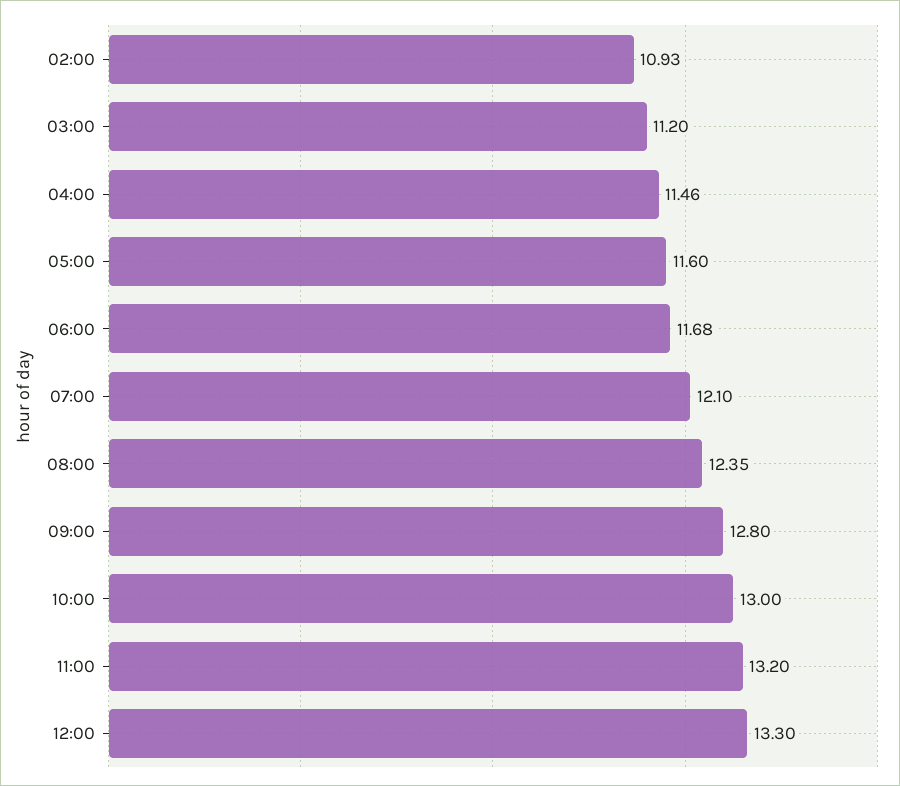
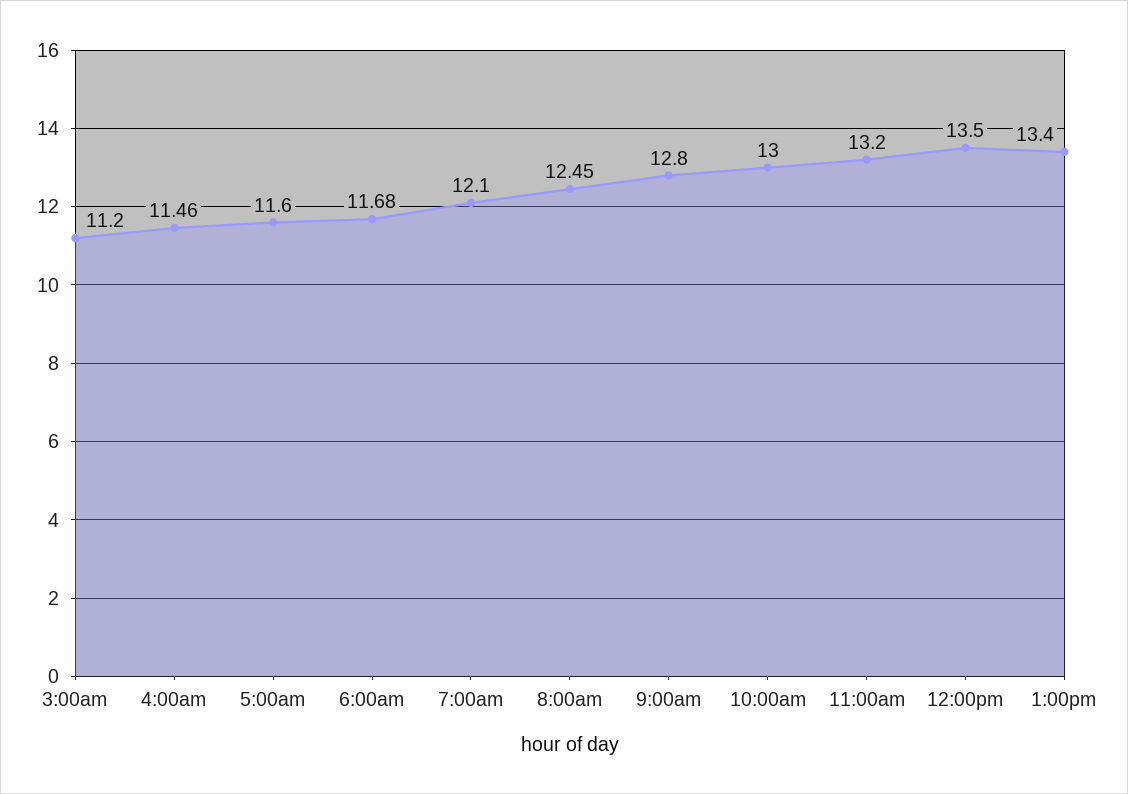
02:00: 10.93 -> none
08:00: 12.35 -> 12.45
12:00: 13.3 -> 13.5
1:00pm: none -> 13.4

